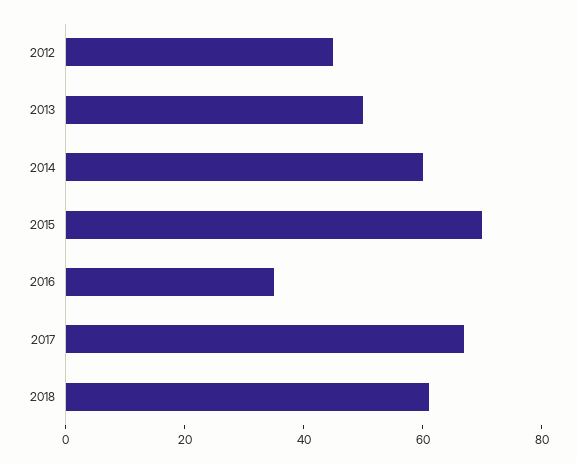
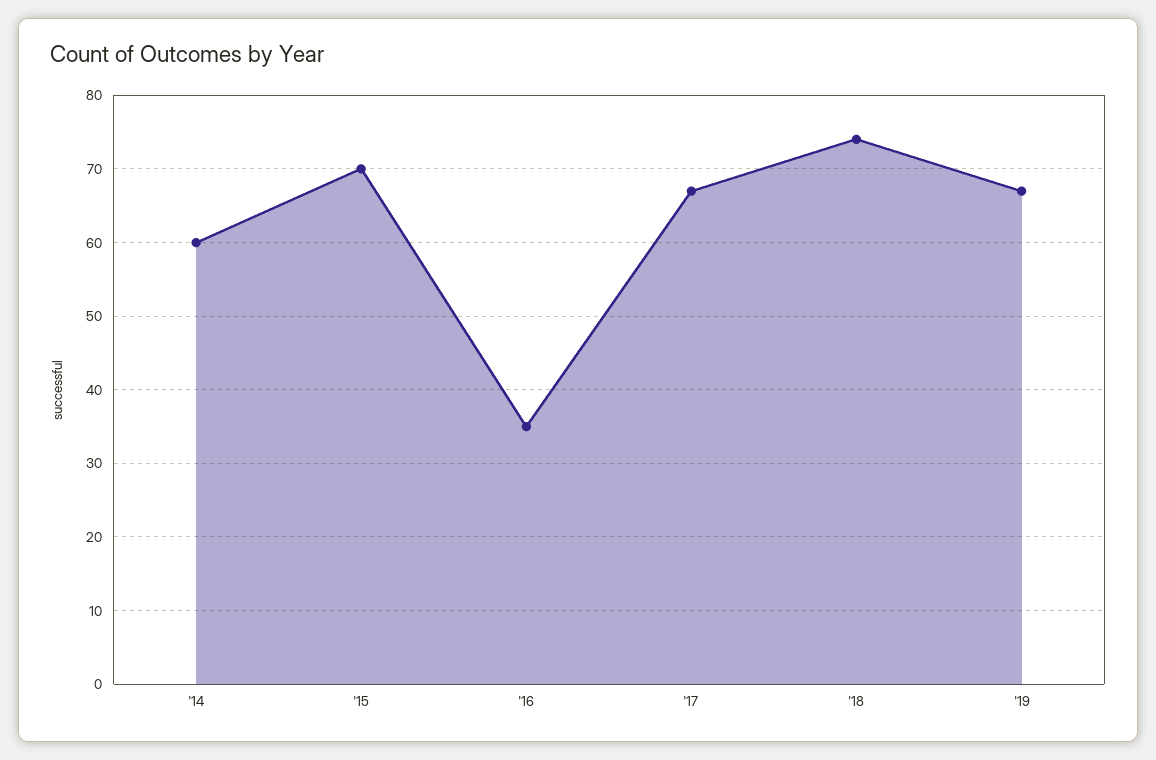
2012: 45 -> none
2013: 50 -> none
2018: 60 -> 74
'19: none -> 67

